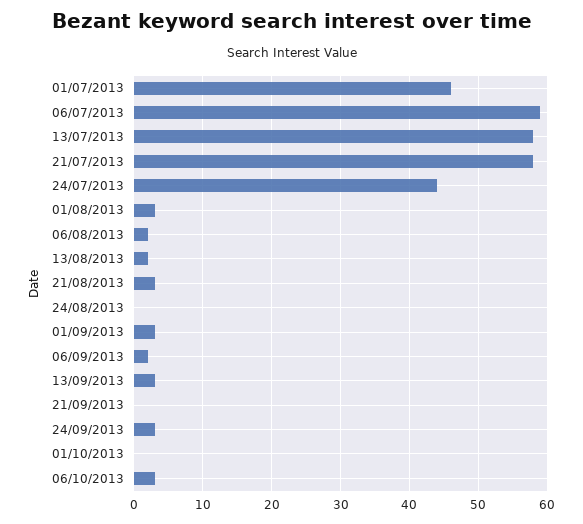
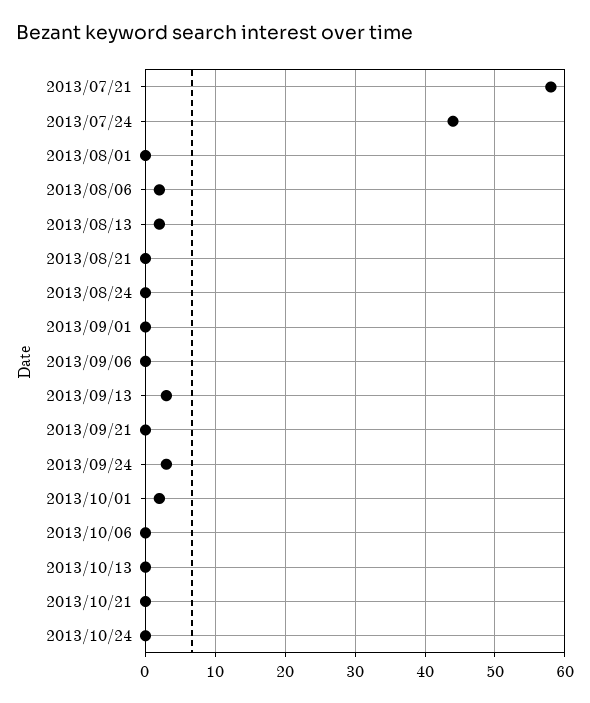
01/07/2013: 46 -> none
06/07/2013: 59 -> none
13/07/2013: 58 -> none
01/08/2013: 3 -> 0
21/08/2013: 3 -> 0
01/09/2013: 3 -> 0
06/09/2013: 2 -> 0
01/10/2013: 0 -> 2
06/10/2013: 3 -> 0
2013/10/13: none -> 0
2013/10/21: none -> 0
2013/10/24: none -> 0

